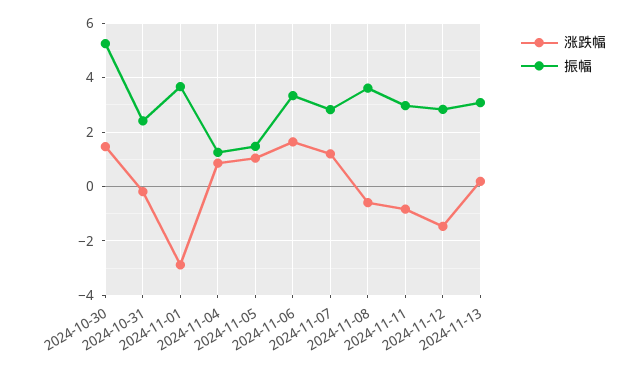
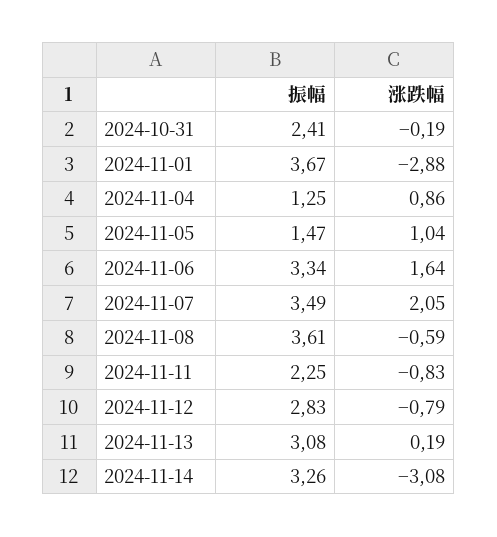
涨跌幅, 2024-10-30: 1.5 -> none
振幅, 2024-10-30: 5.25 -> none
涨跌幅, 2024-11-07: 1.25 -> 2.05
振幅, 2024-11-07: 2.75 -> 3.49
振幅, 2024-11-11: 3 -> 2.25
涨跌幅, 2024-11-12: -1.5 -> -0.79
振幅, 2024-11-14: none -> 3.26
涨跌幅, 2024-11-14: none -> -3.08

